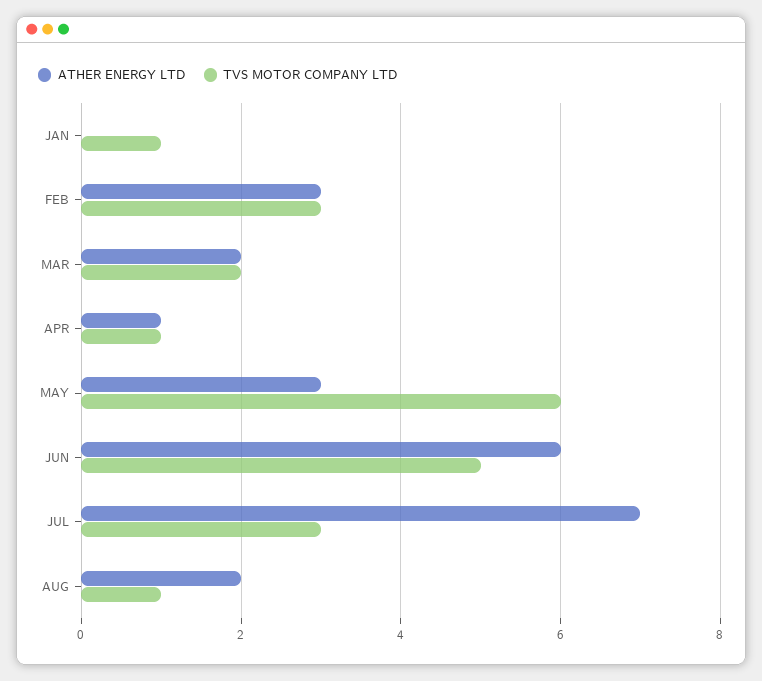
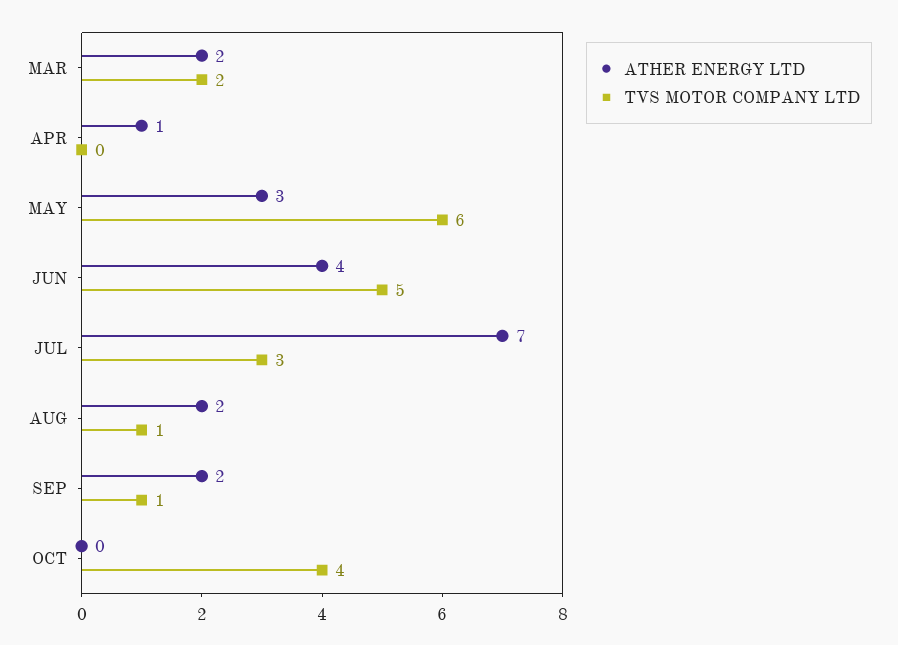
ATHER ENERGY LTD, JAN: 0 -> none
TVS MOTOR COMPANY LTD, JAN: 1 -> none
ATHER ENERGY LTD, FEB: 3 -> none
TVS MOTOR COMPANY LTD, FEB: 3 -> none
TVS MOTOR COMPANY LTD, APR: 1 -> 0
ATHER ENERGY LTD, JUN: 6 -> 4
ATHER ENERGY LTD, SEP: none -> 2
TVS MOTOR COMPANY LTD, SEP: none -> 1
ATHER ENERGY LTD, OCT: none -> 0
TVS MOTOR COMPANY LTD, OCT: none -> 4

